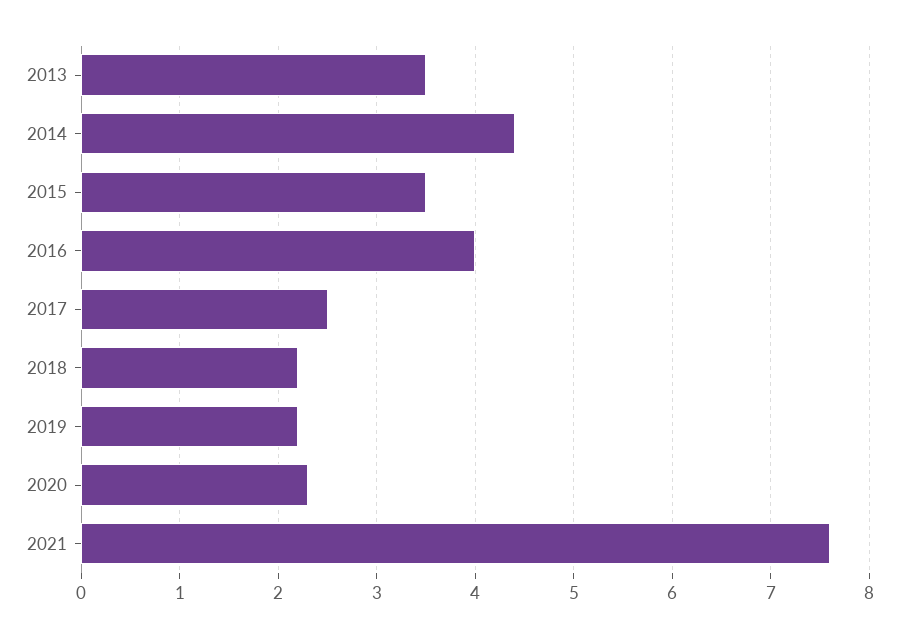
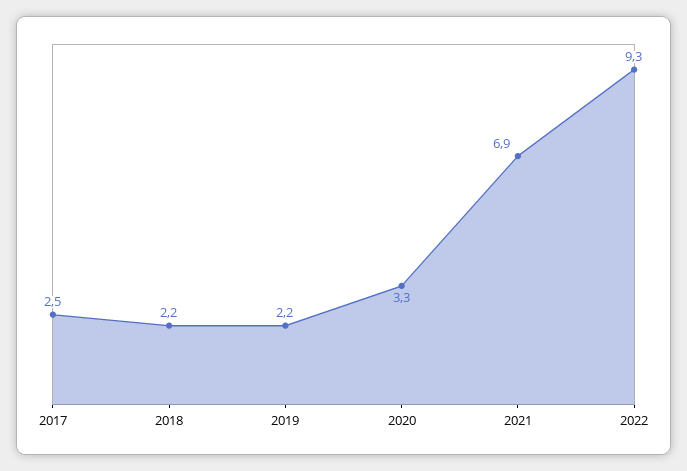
2013: 3.5 -> none
2014: 4.4 -> none
2015: 3.5 -> none
2016: 4 -> none
2020: 2.3 -> 3.3
2021: 7.6 -> 6.9
2022: none -> 9.3

